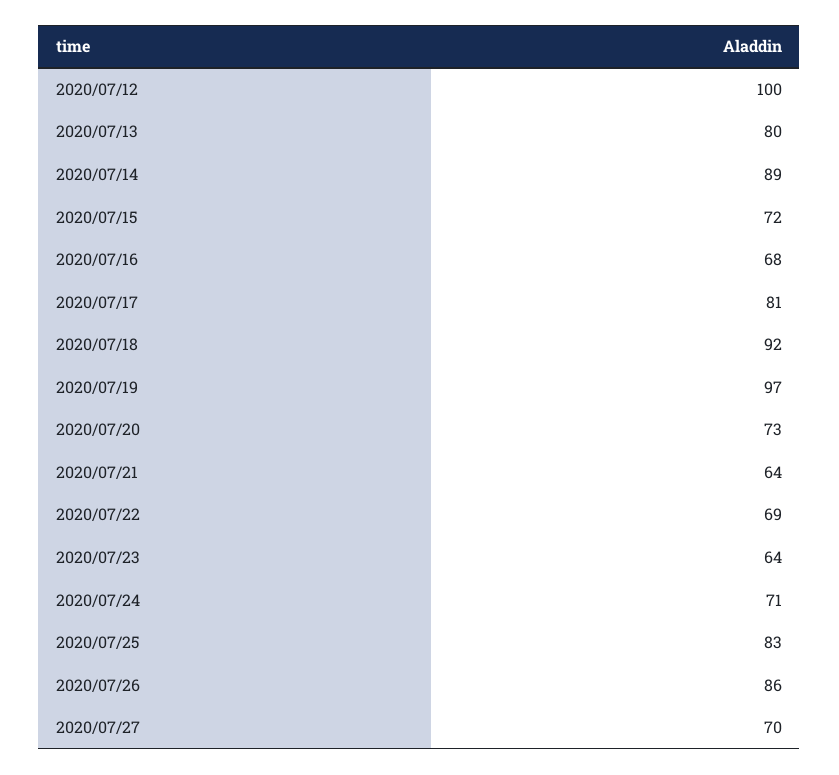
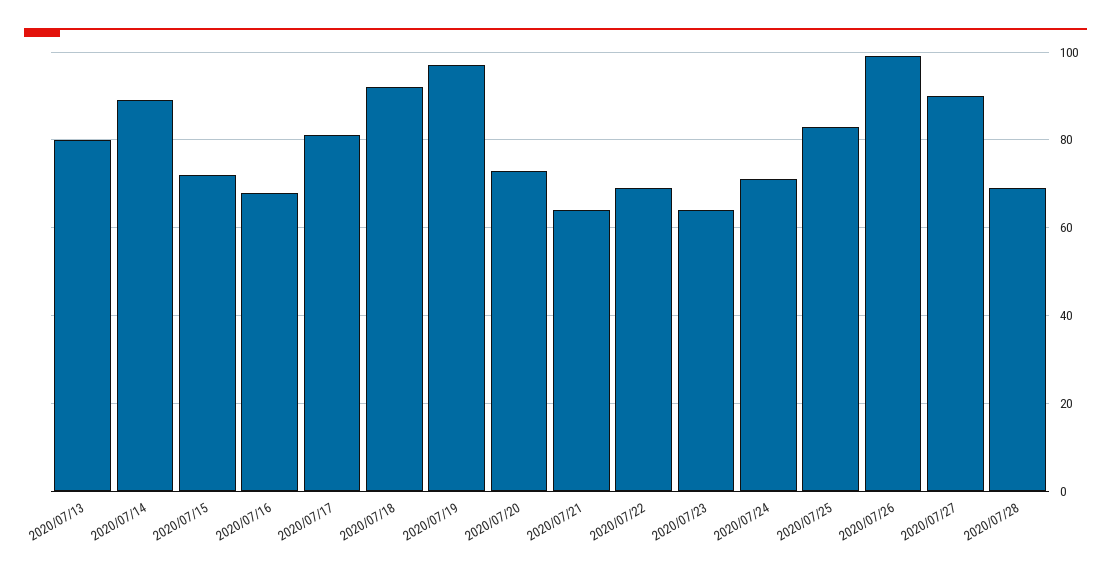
2020/07/12: 100 -> none
2020/07/26: 86 -> 100
2020/07/27: 70 -> 90
2020/07/28: none -> 70

